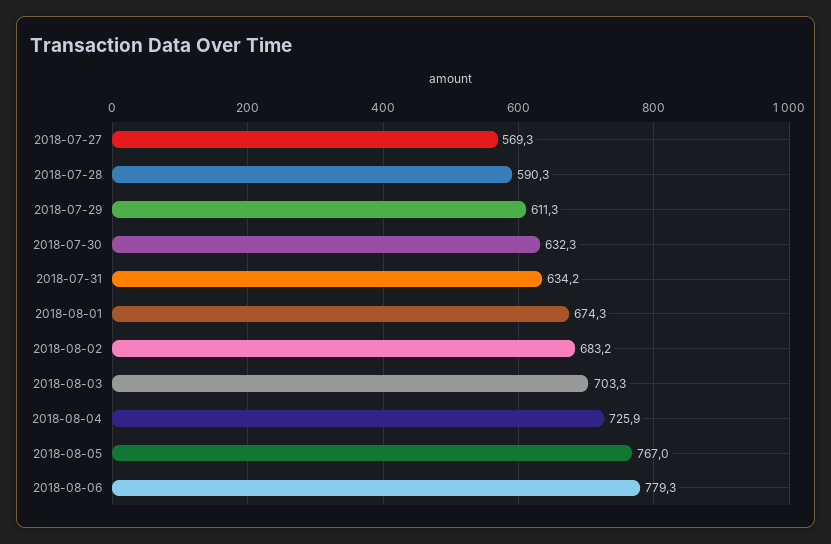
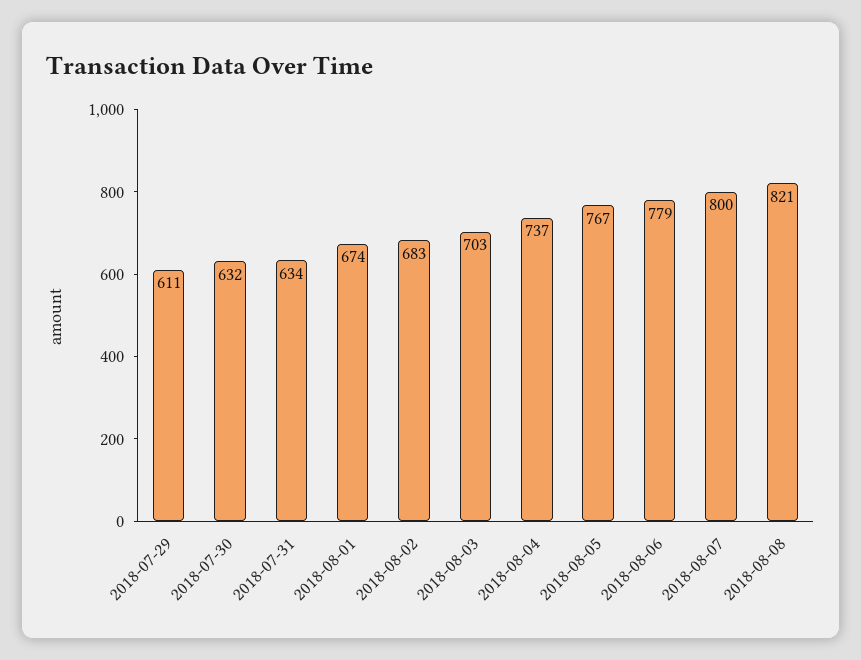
2018-07-27: 569.3 -> none
2018-07-28: 590.3 -> none
2018-08-04: 725.9 -> 737
2018-08-07: none -> 800
2018-08-08: none -> 821

